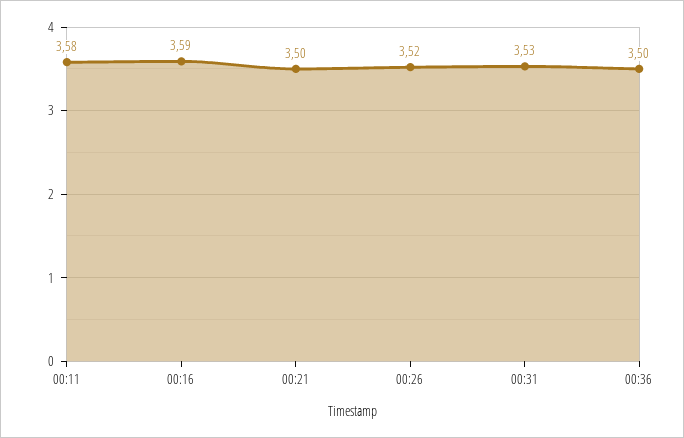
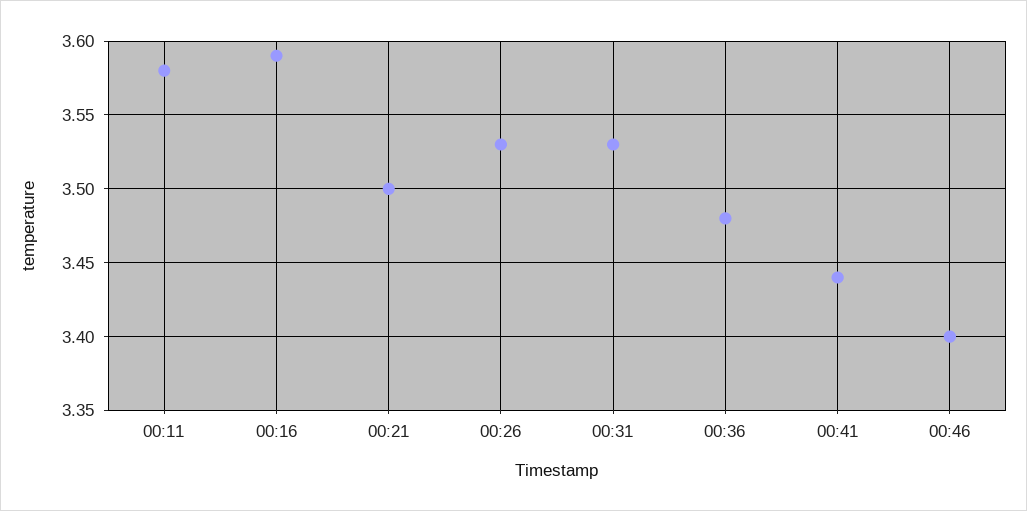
00:26: 3.52 -> 3.53
00:36: 3.5 -> 3.48
00:41: none -> 3.44
00:46: none -> 3.4

